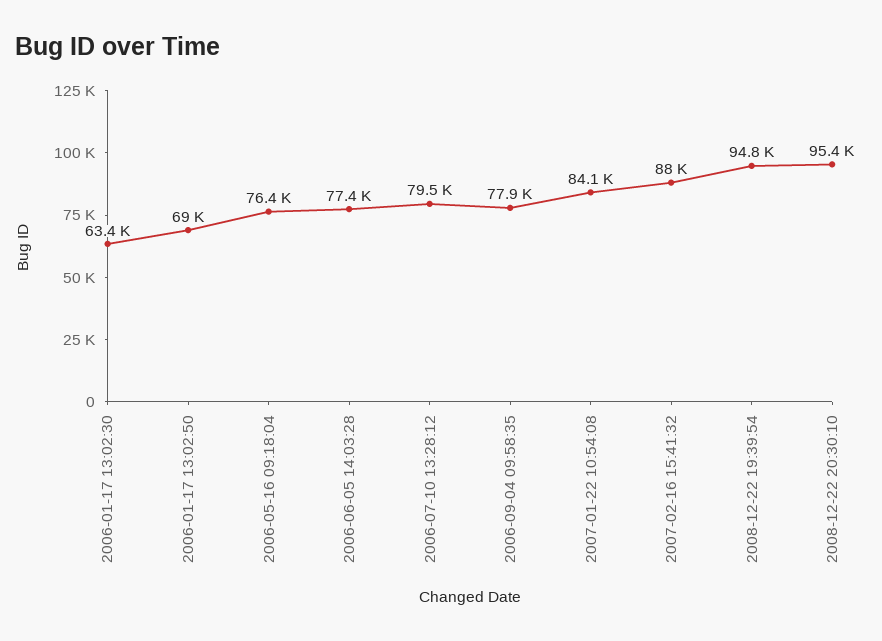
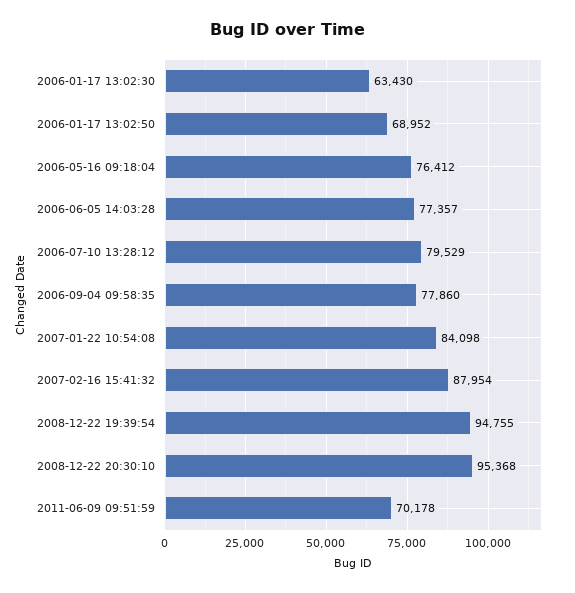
2011-06-09 09:51:59: none -> 70178

